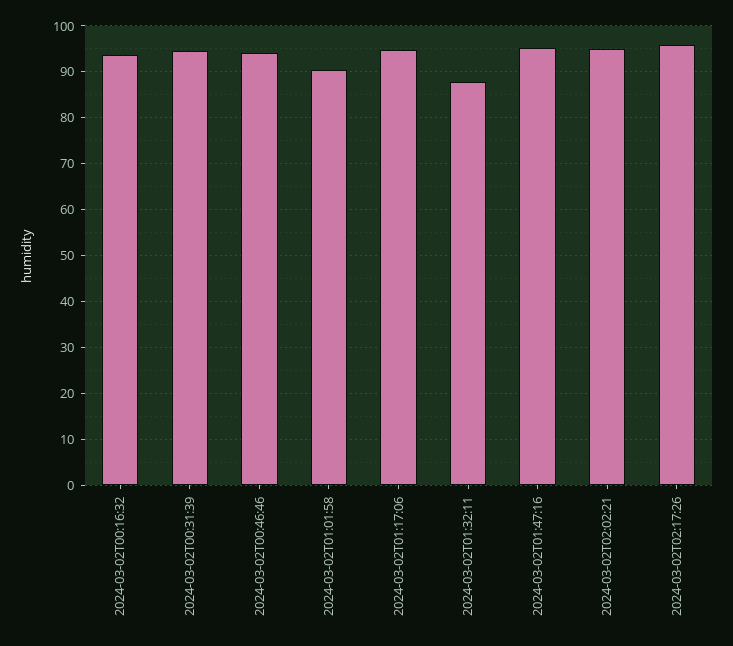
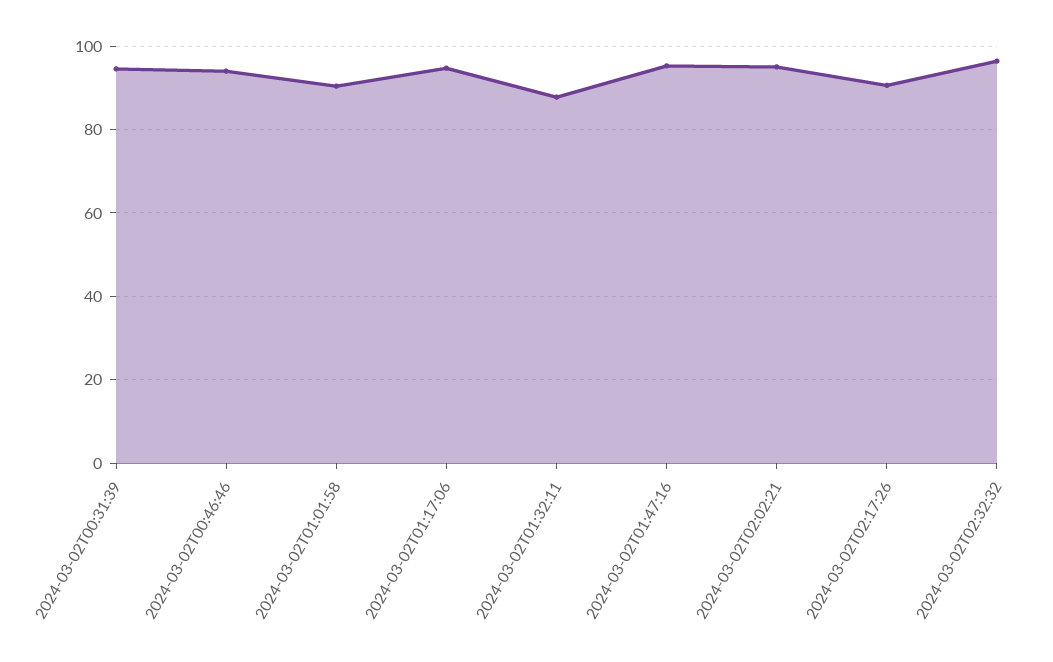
2024-03-02T00:16:32: 94 -> none
2024-03-02T02:17:26: 96 -> 90
2024-03-02T02:32:32: none -> 96

